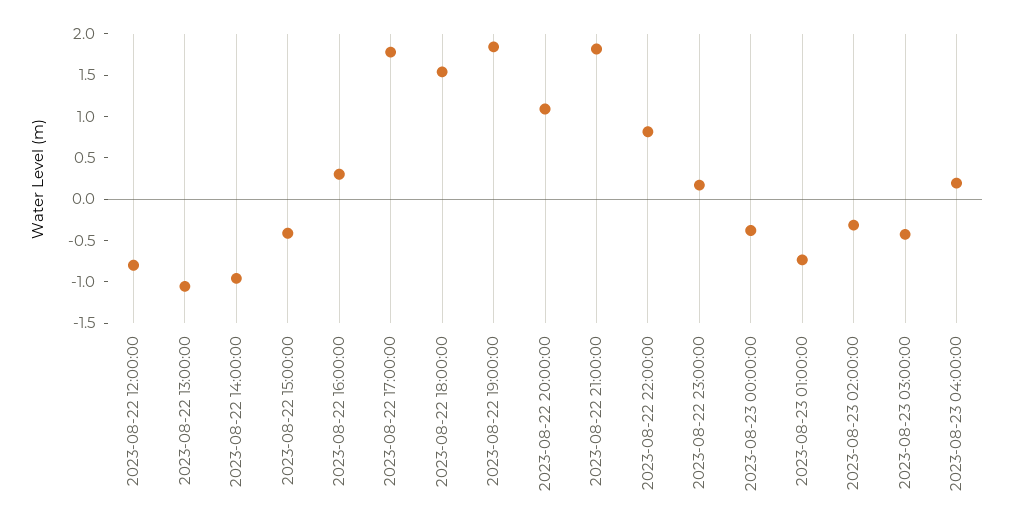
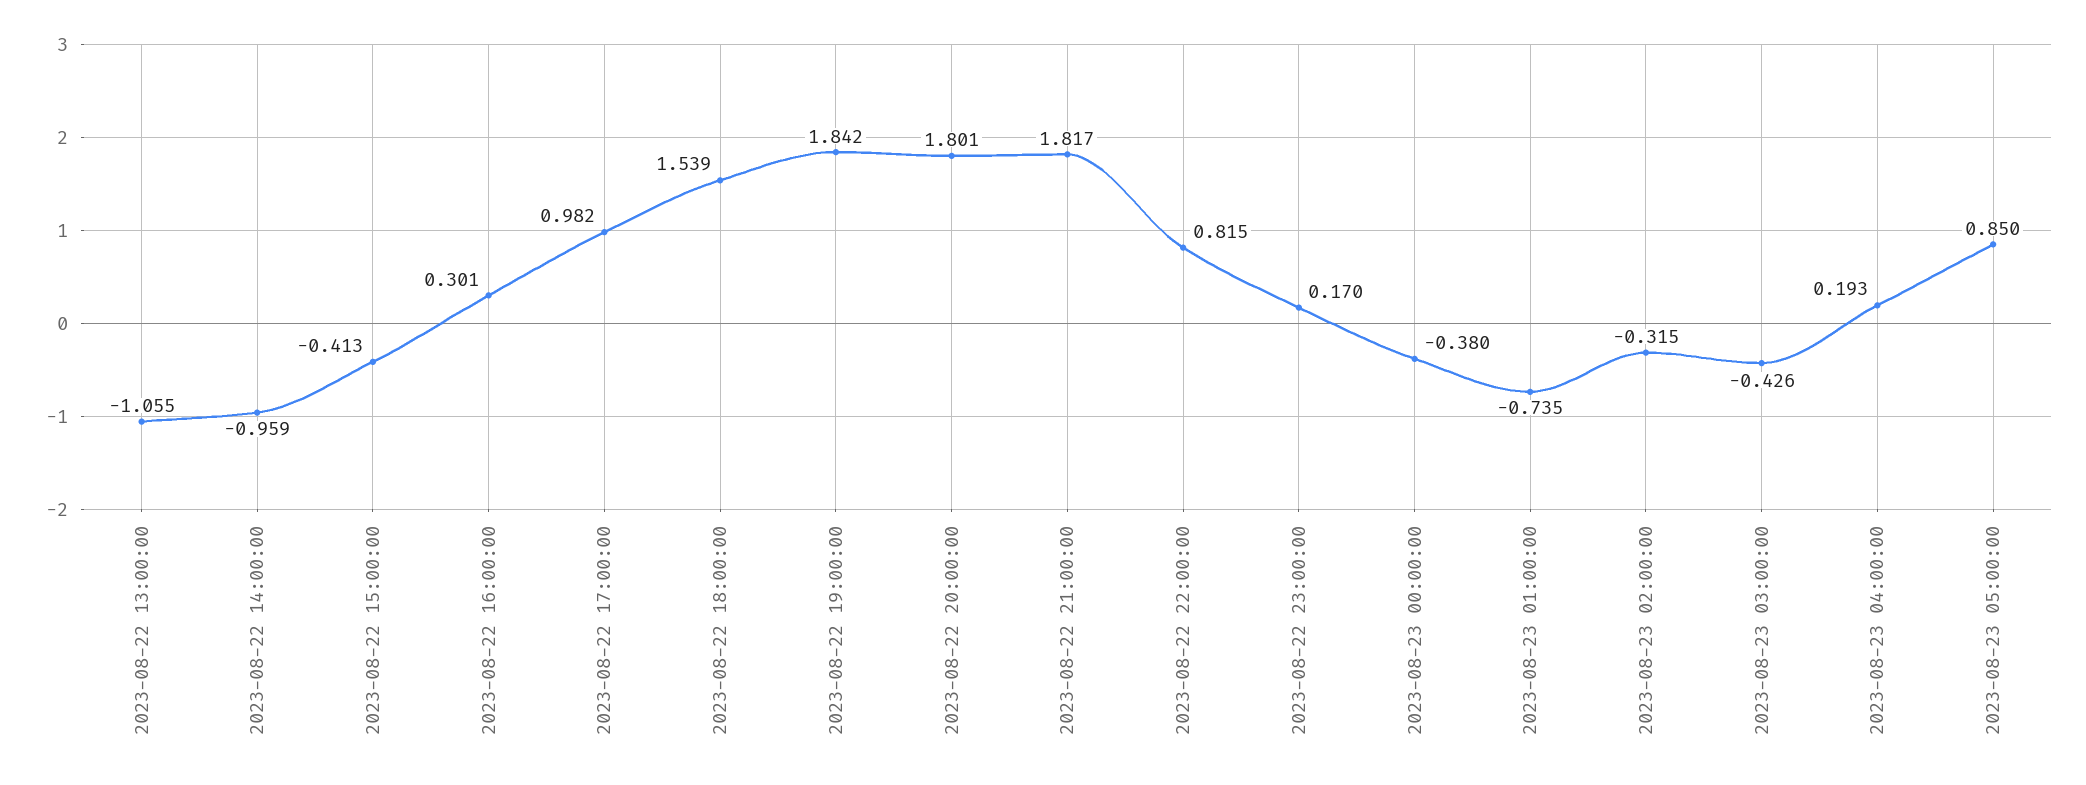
2023-08-22 12:00:00: -0.8 -> none
2023-08-22 17:00:00: 1.8 -> 0.982
2023-08-22 20:00:00: 1.1 -> 1.801
2023-08-23 05:00:00: none -> 0.85

